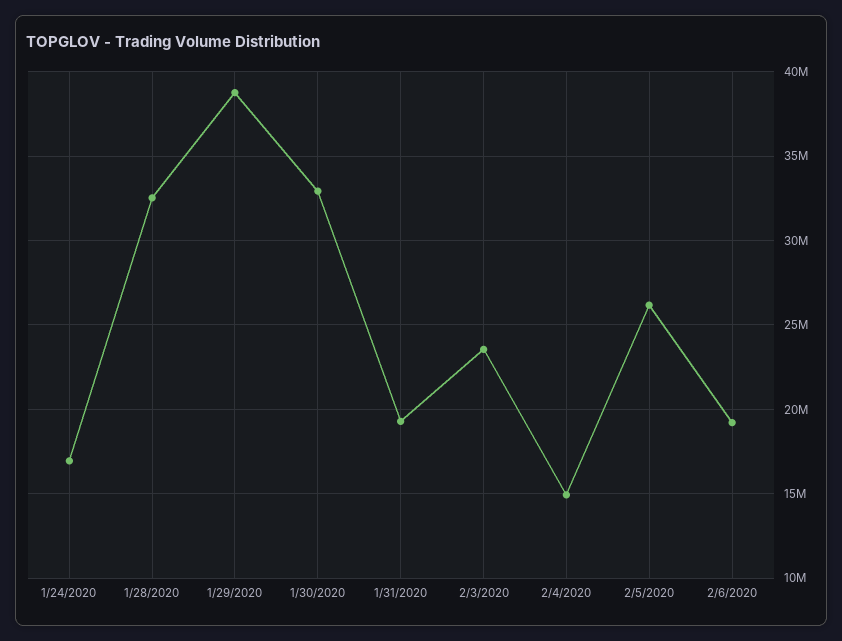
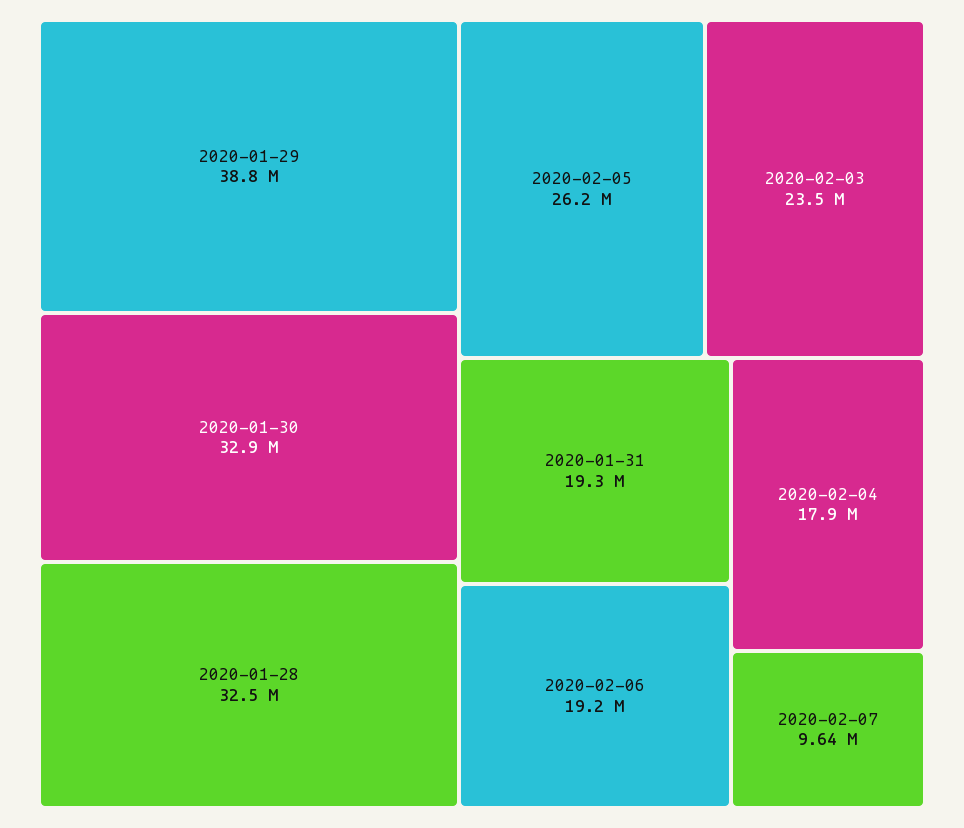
1/24/2020: 17000000 -> none
2/4/2020: 15000000 -> 17900000
2020-02-07: none -> 9640000

